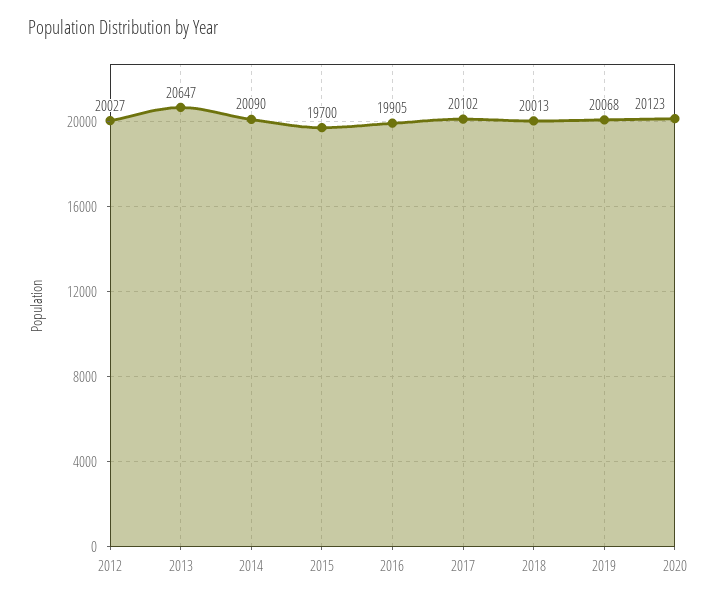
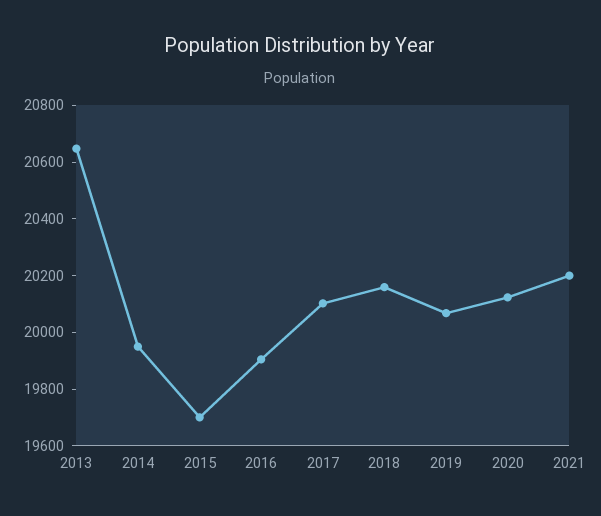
2012: 20027 -> none
2014: 20090 -> 19950
2018: 20013 -> 20150
2021: none -> 20200

